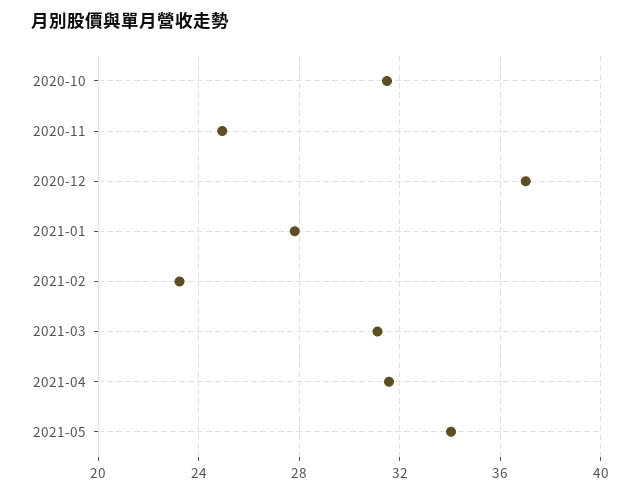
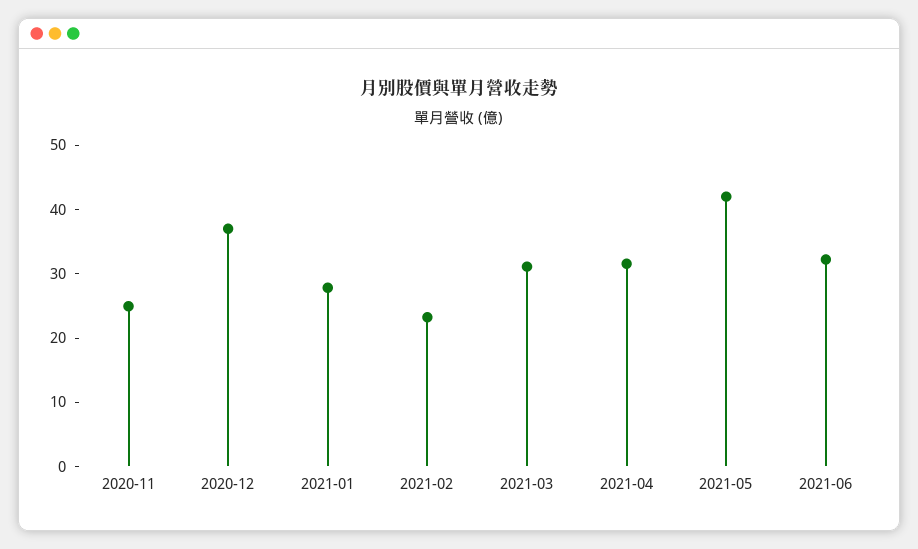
2020-10: 31.5 -> none
2021-05: 34 -> 42
2021-06: none -> 32

